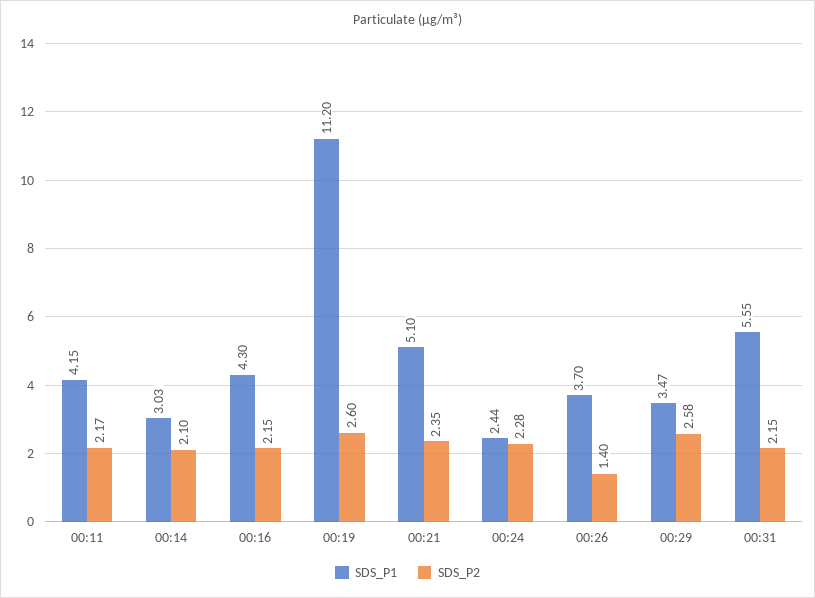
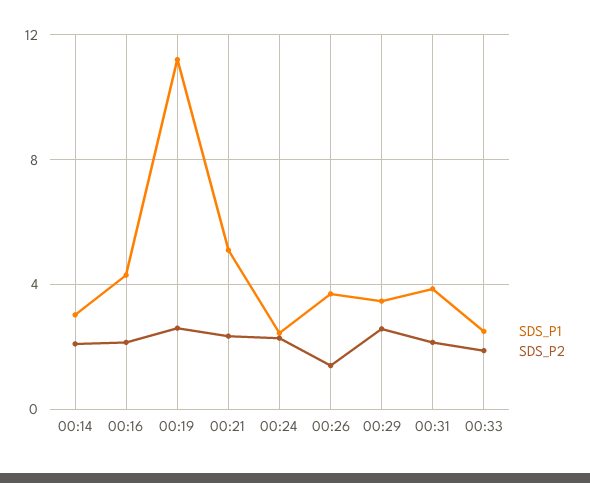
SDS_P1, 00:11: 4.15 -> none
SDS_P2, 00:11: 2.17 -> none
SDS_P1, 00:31: 5.55 -> 4
SDS_P1, 00:33: none -> 2.5
SDS_P2, 00:33: none -> 2

